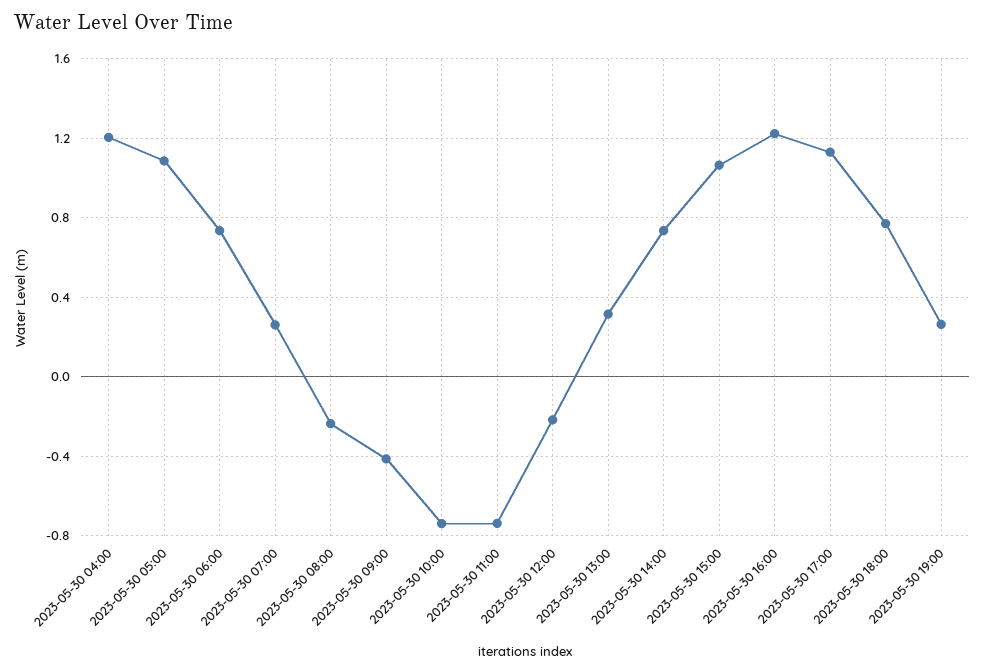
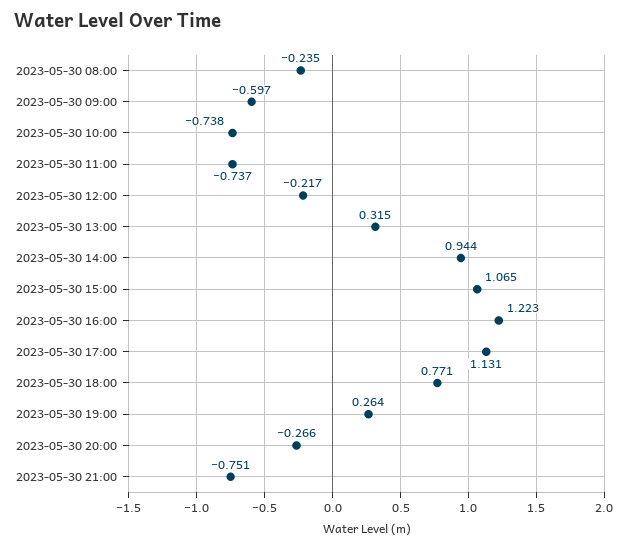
2023-05-30 04:00: 1.2 -> none
2023-05-30 05:00: 1.1 -> none
2023-05-30 06:00: 0.75 -> none
2023-05-30 07:00: 0.25 -> none
2023-05-30 09:00: -0.4 -> -0.597
2023-05-30 14:00: 0.75 -> 0.944
2023-05-30 20:00: none -> -0.266
2023-05-30 21:00: none -> -0.751

